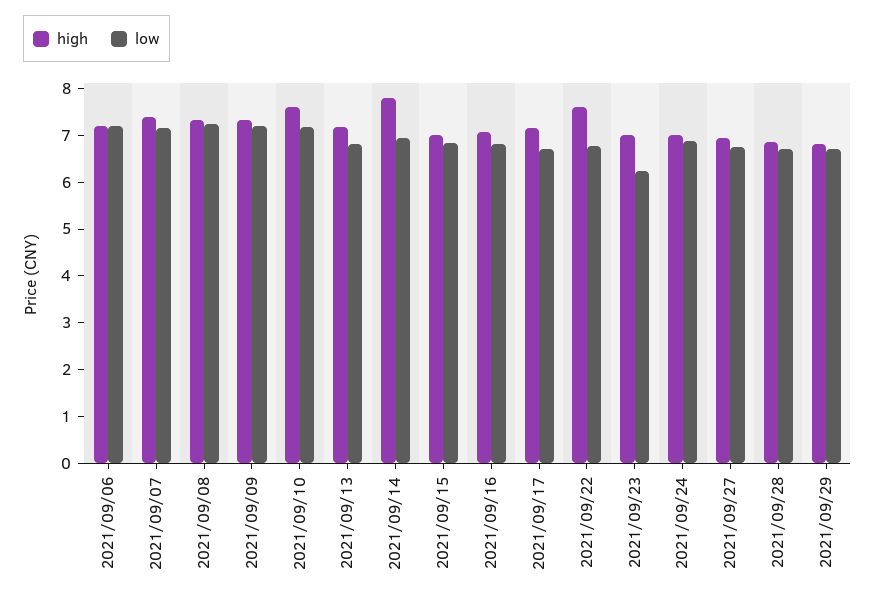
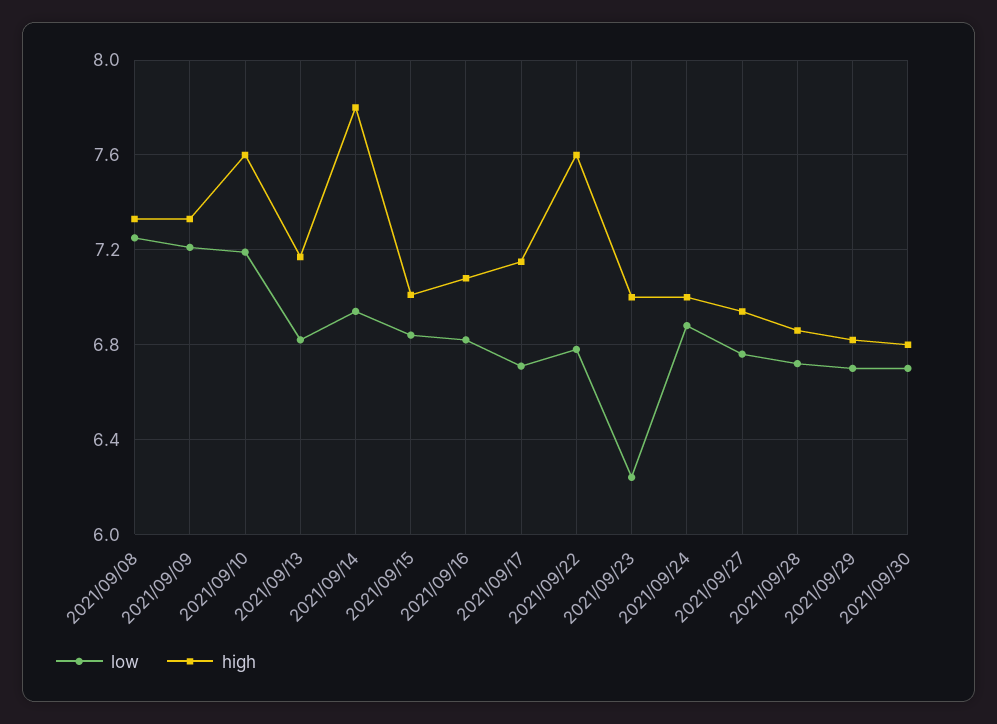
high, 2021/09/06: 7.2 -> none
low, 2021/09/06: 7.2 -> none
high, 2021/09/07: 7.4 -> none
low, 2021/09/07: 7.2 -> none
low, 2021/09/30: none -> 6.7
high, 2021/09/30: none -> 6.8

